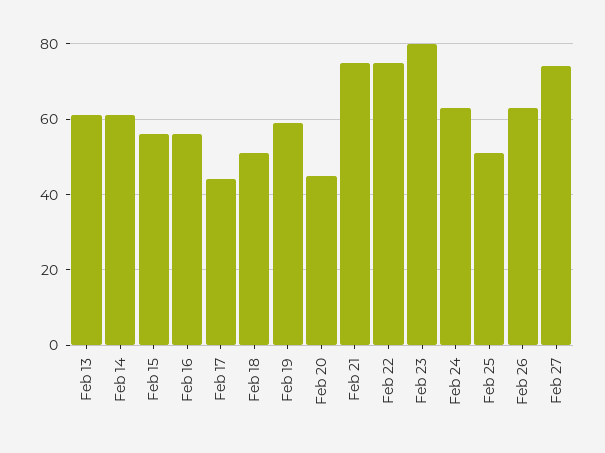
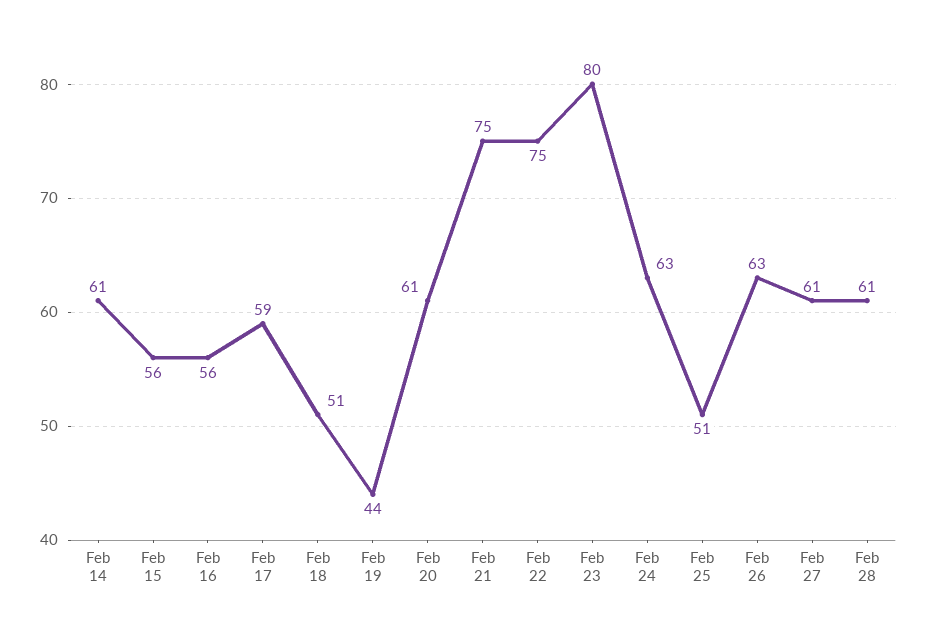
Feb 13: 60 -> none
Feb 17: 45 -> 59
Feb 19: 60 -> 44
Feb 20: 45 -> 61
Feb 27: 75 -> 61
Feb 28: none -> 61

